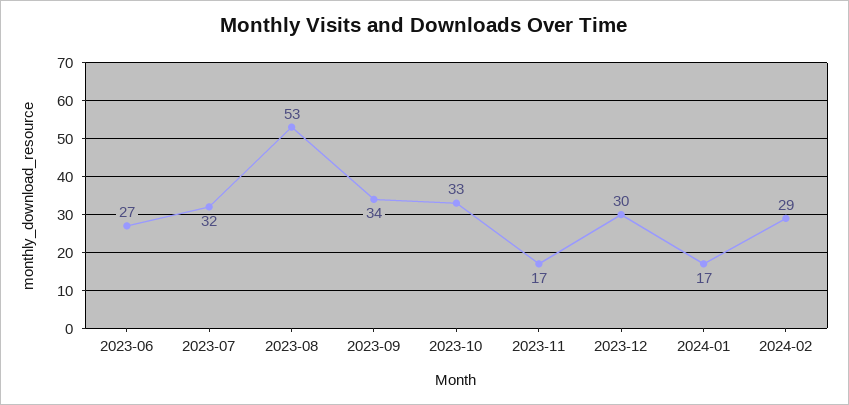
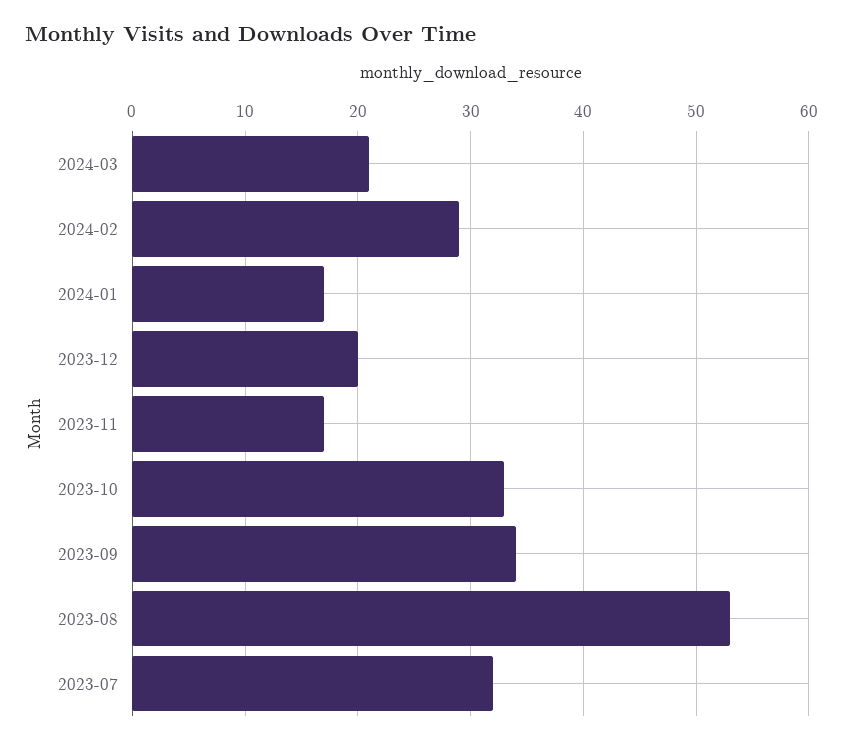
2023-06: 27 -> none
2023-12: 30 -> 20
2024-03: none -> 21

